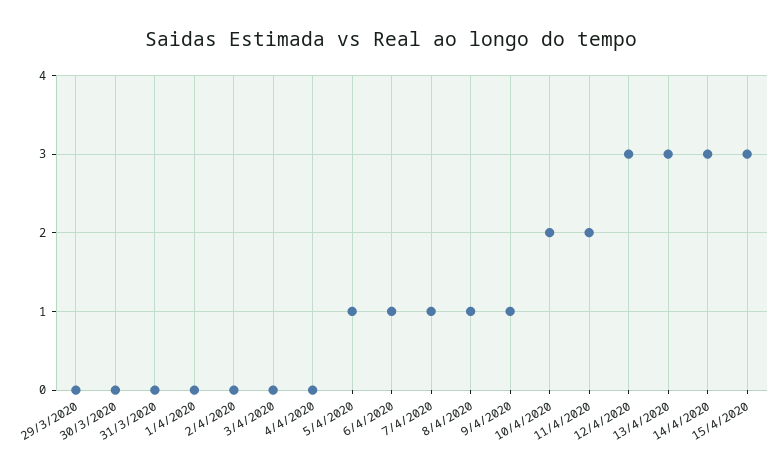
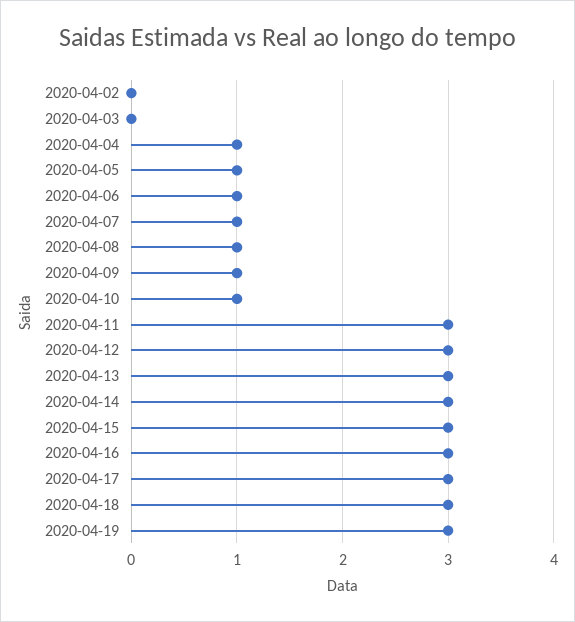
29/3/2020: 0 -> none
30/3/2020: 0 -> none
31/3/2020: 0 -> none
1/4/2020: 0 -> none
4/4/2020: 0 -> 1
10/4/2020: 2 -> 1
11/4/2020: 2 -> 3
2020-04-16: none -> 3
2020-04-17: none -> 3
2020-04-18: none -> 3
2020-04-19: none -> 3

